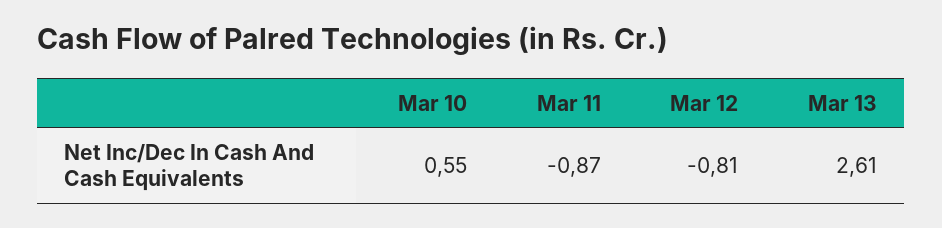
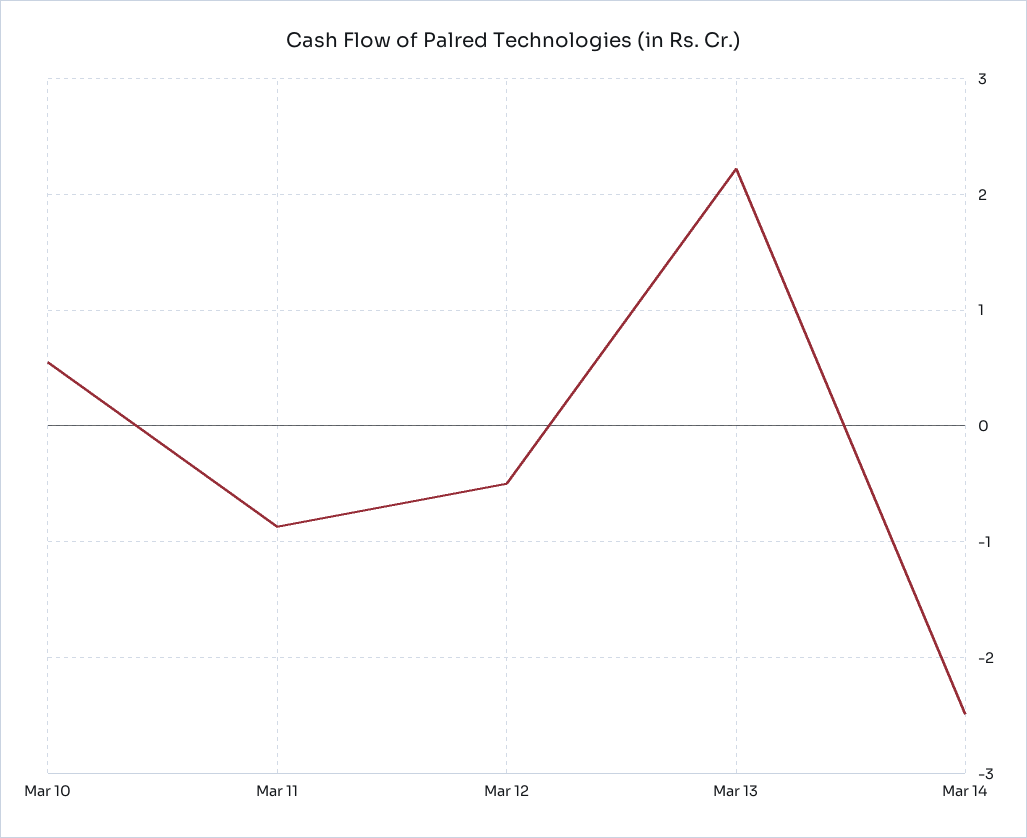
Mar 12: -0.81 -> -0.5
Mar 13: 2.61 -> 2.2
Mar 14: none -> -2.5

